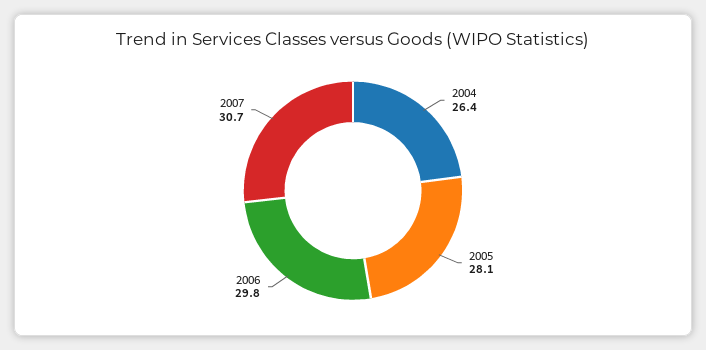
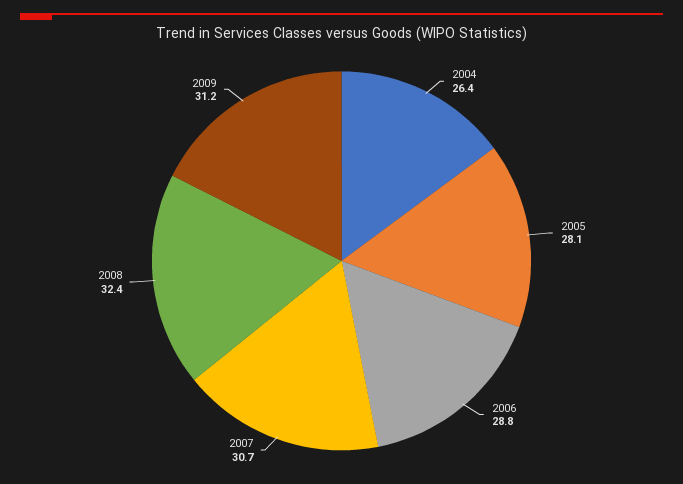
2006: 29.8 -> 28.8
2008: none -> 32.4
2009: none -> 31.2

